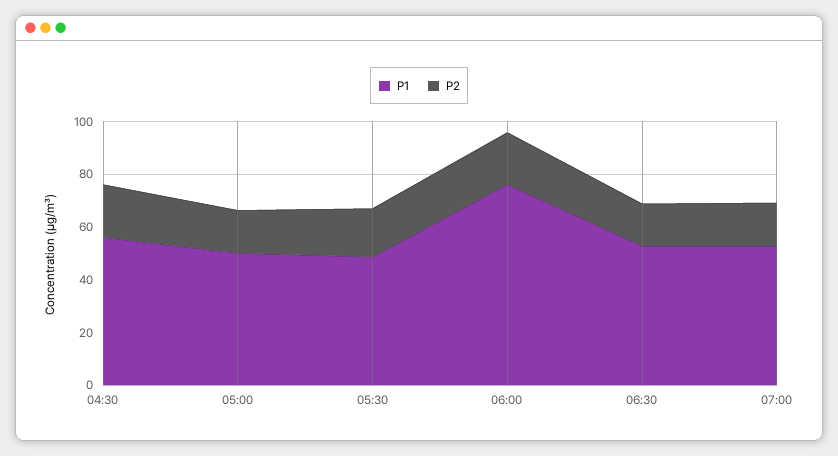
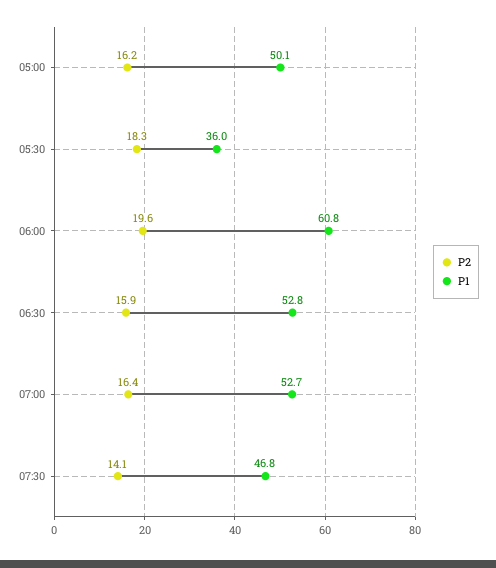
P1, 04:30: 55 -> none
P2, 04:30: 20 -> none
P1, 05:30: 50 -> 36
P1, 06:00: 75 -> 60.8
P2, 07:30: none -> 14.1
P1, 07:30: none -> 46.8

